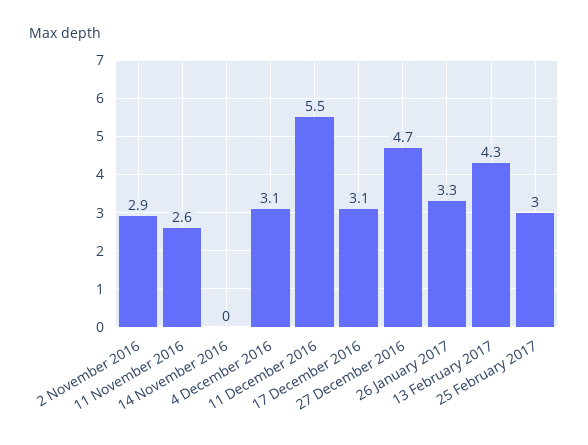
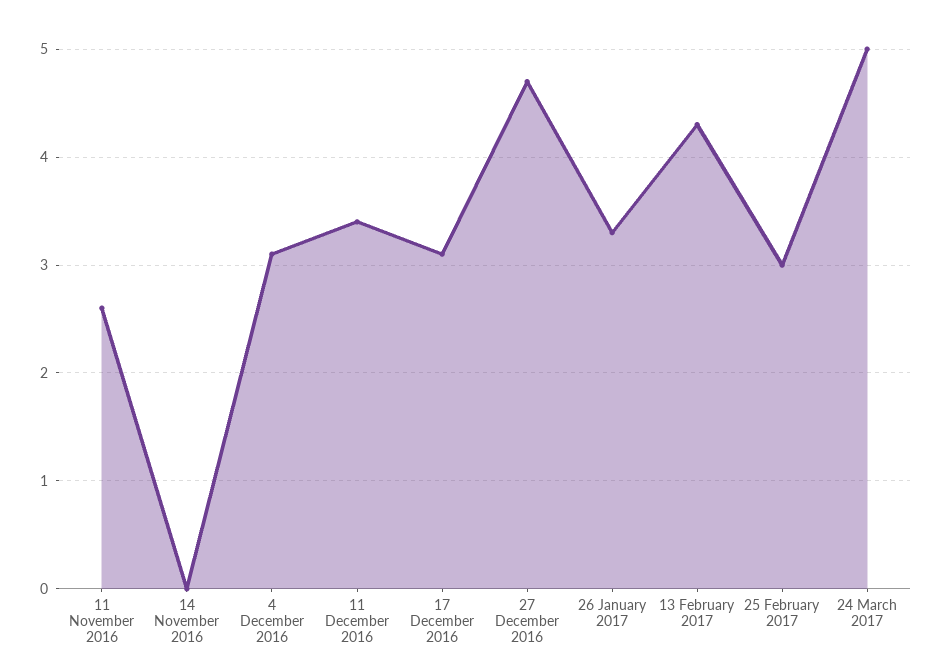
2 November 2016: 2.9 -> none
11 December 2016: 5.5 -> 3.4
24 March 2017: none -> 5

